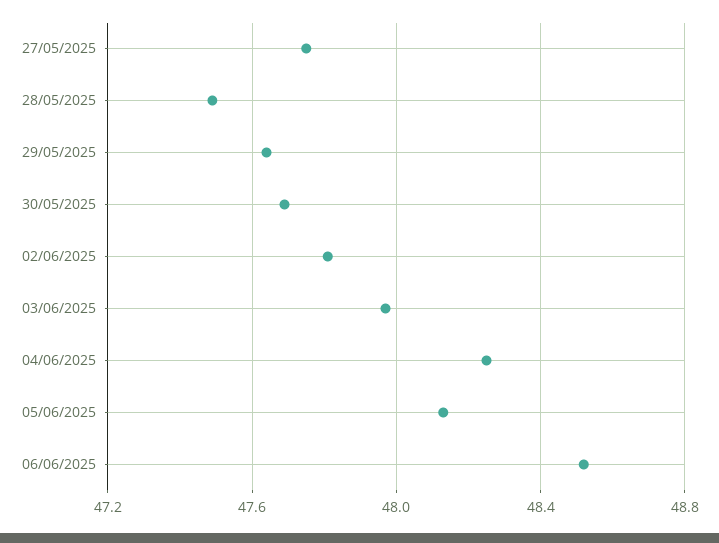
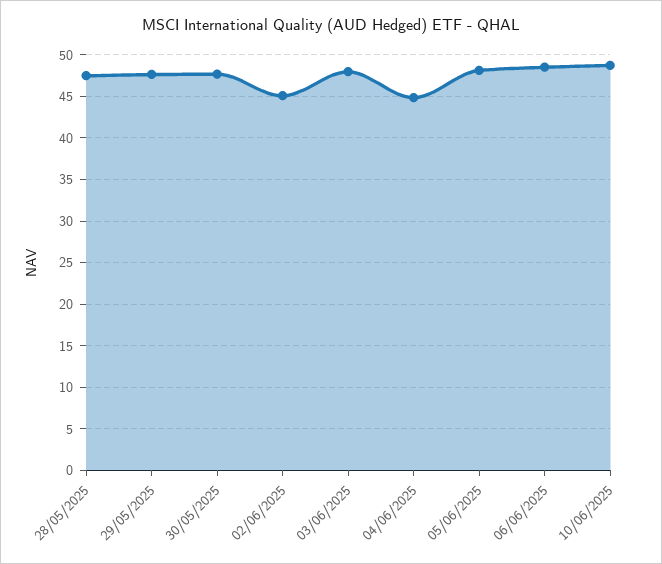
27/05/2025: 47.75 -> none
02/06/2025: 47.8 -> 45
04/06/2025: 48.25 -> 45
10/06/2025: none -> 49

